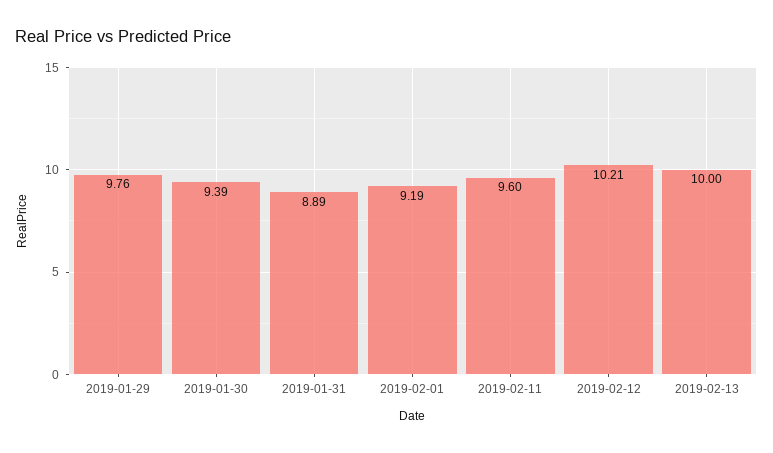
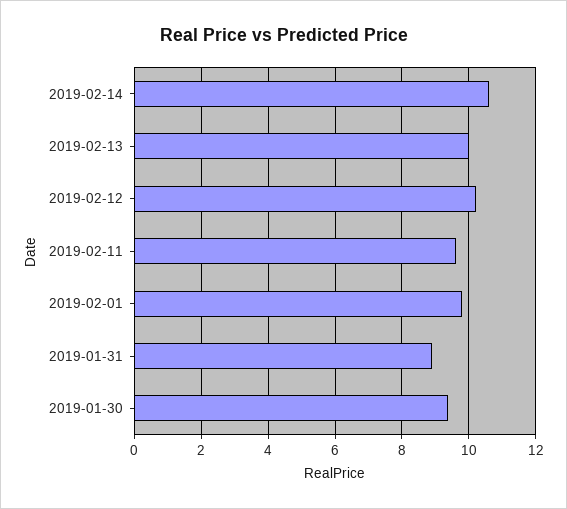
2019-01-29: 9.76 -> none
2019-02-01: 9.19 -> 9.8
2019-02-14: none -> 10.6

